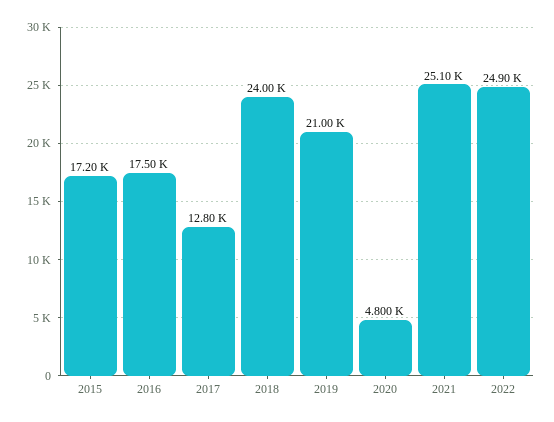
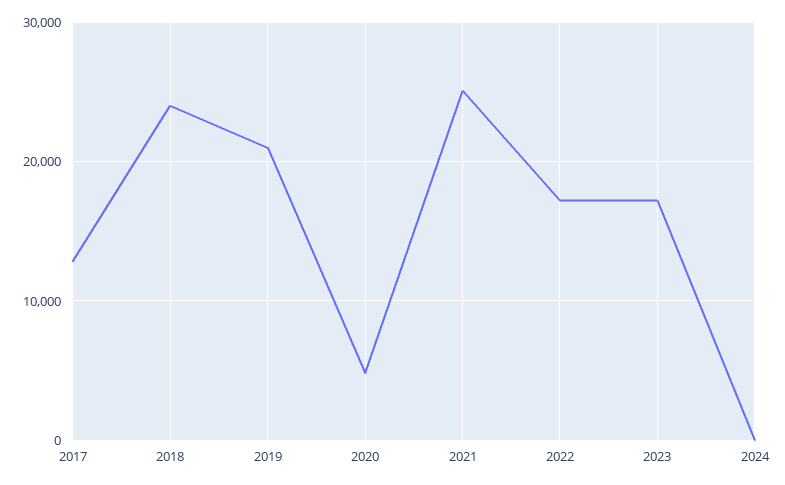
2015: 17200 -> none
2016: 17500 -> none
2022: 24900 -> 17000
2023: none -> 17000
2024: none -> 0

